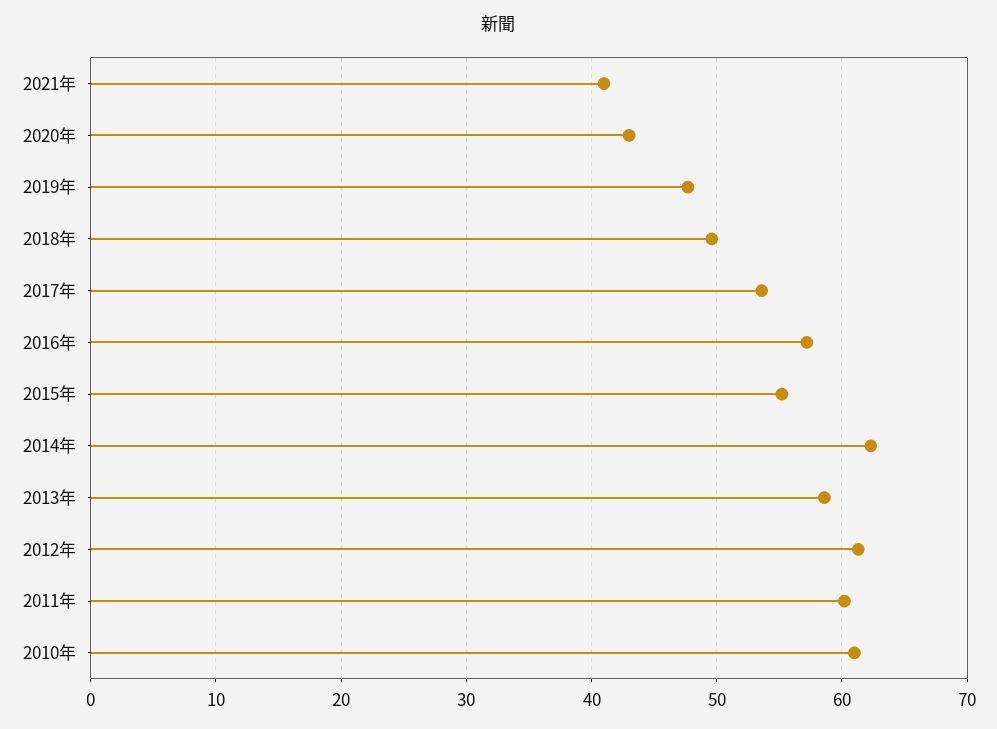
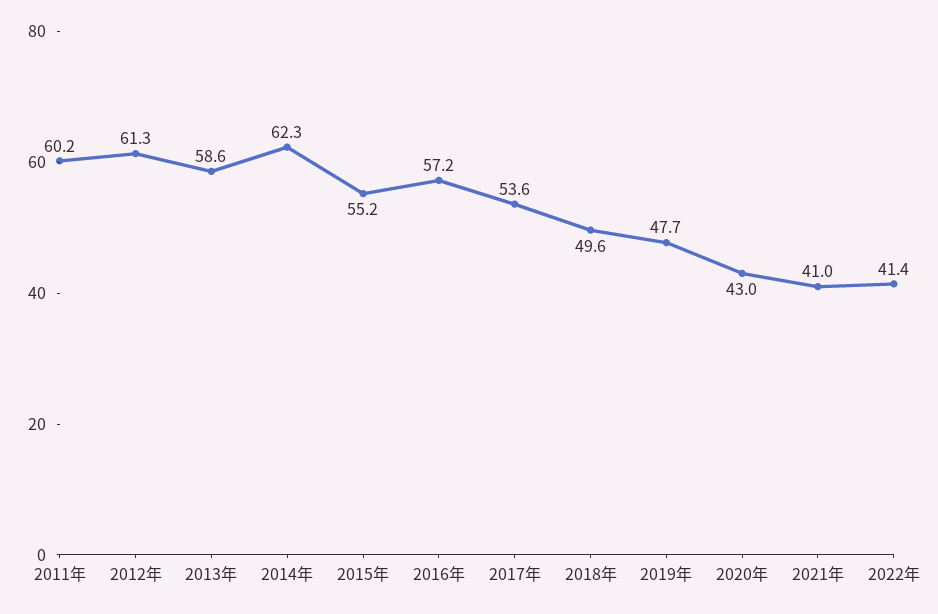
2010年: 61 -> none
2022年: none -> 41.4

